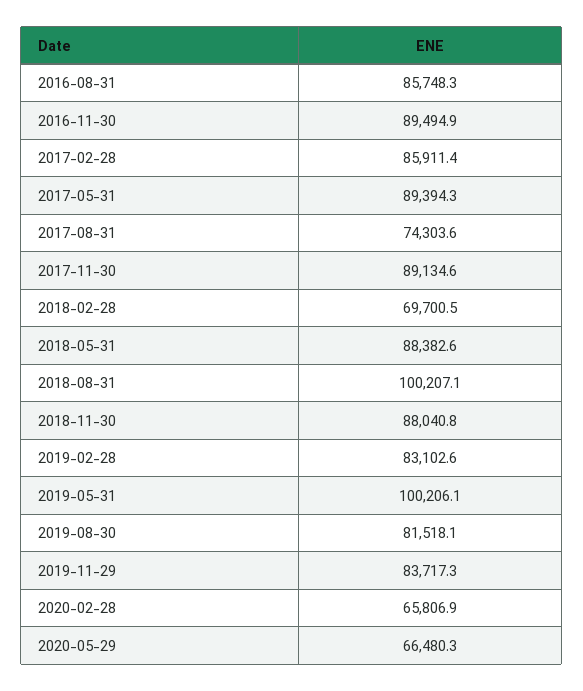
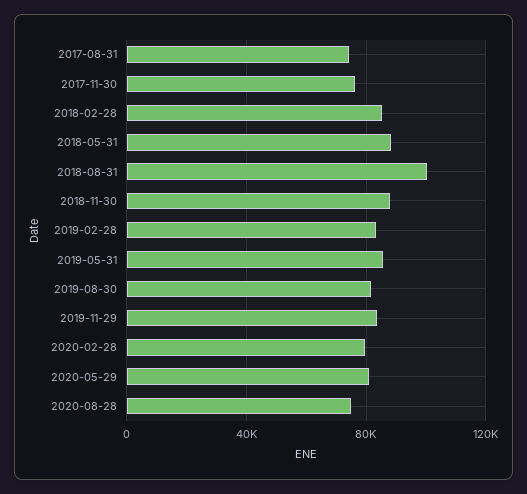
2016-08-31: 85748.3 -> none
2016-11-30: 89494.9 -> none
2017-02-28: 85911.4 -> none
2017-05-31: 89394.3 -> none
2017-11-30: 89134.6 -> 75000
2018-02-28: 69700.5 -> 85000
2019-05-31: 100206.1 -> 85000
2020-02-28: 65806.9 -> 80000
2020-05-29: 66480.3 -> 80000
2020-08-28: none -> 75000

